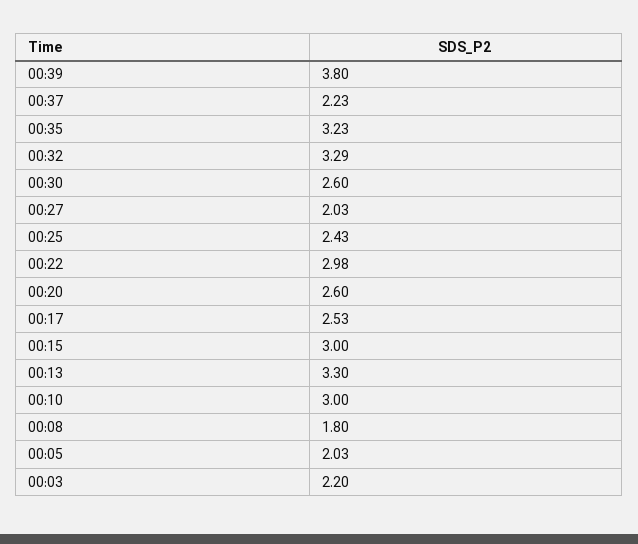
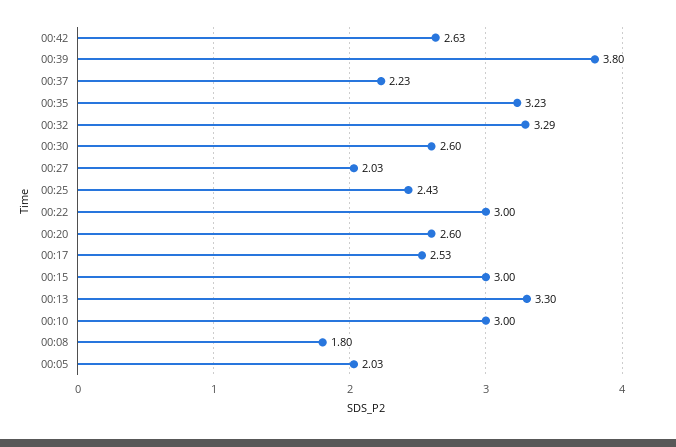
00:22: 2.98 -> 3
00:03: 2.2 -> none
00:42: none -> 2.63

